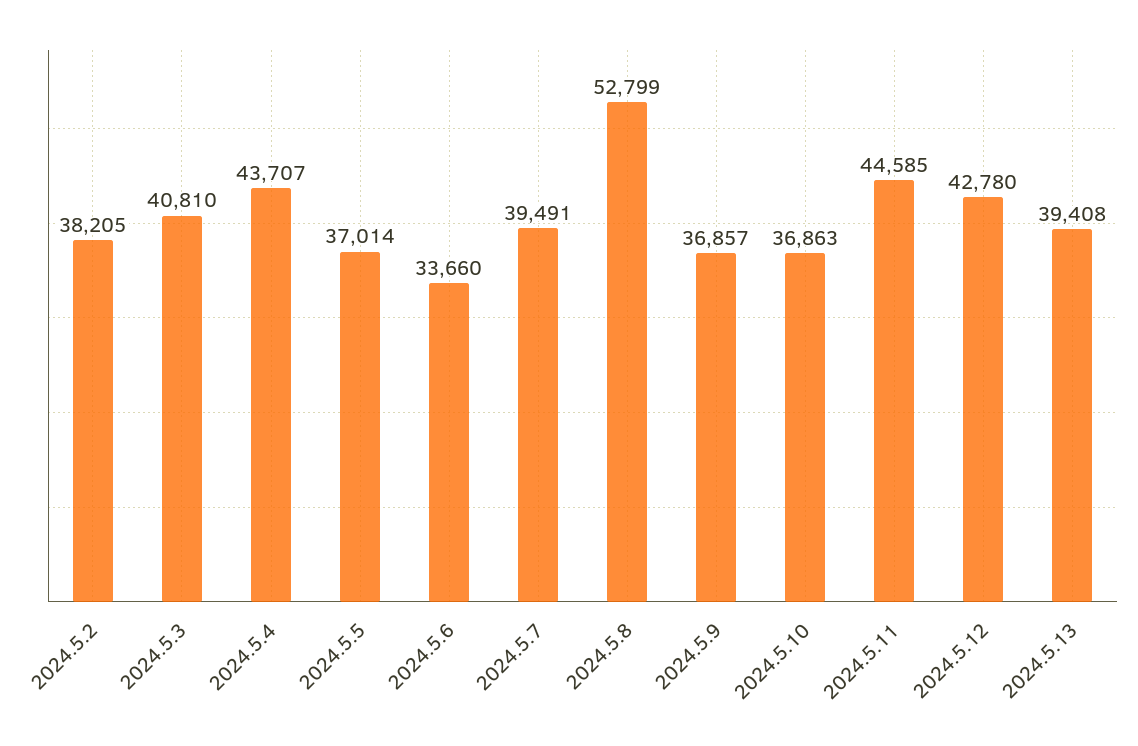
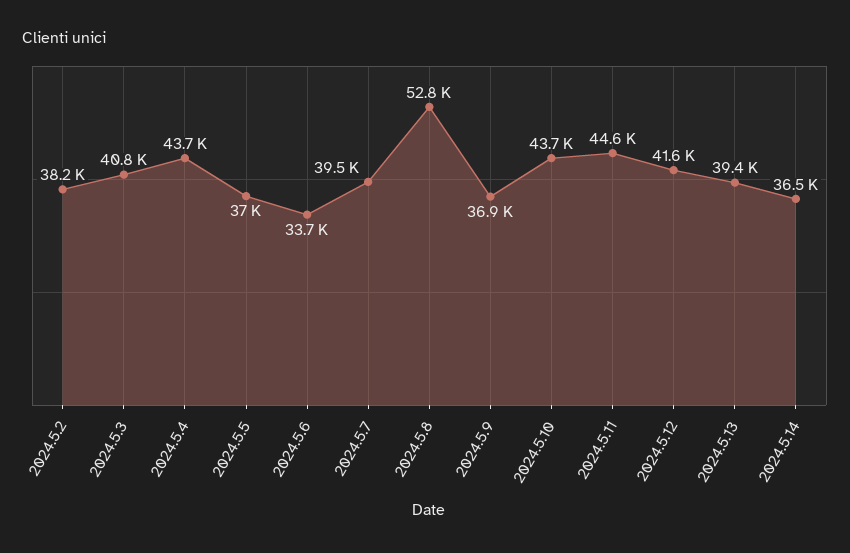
2024.5.10: 36863 -> 43700
2024.5.12: 42780 -> 41600
2024.5.14: none -> 36500

